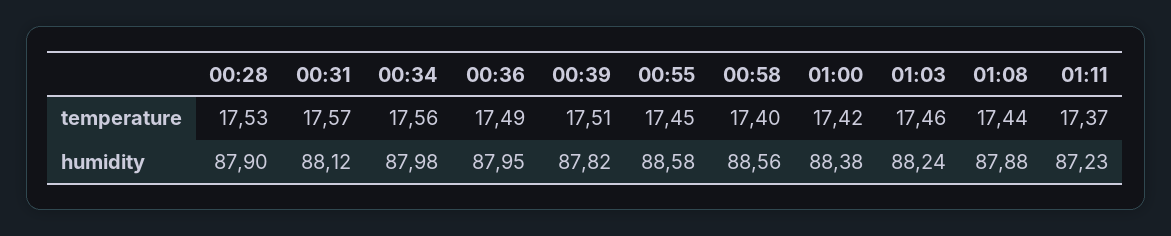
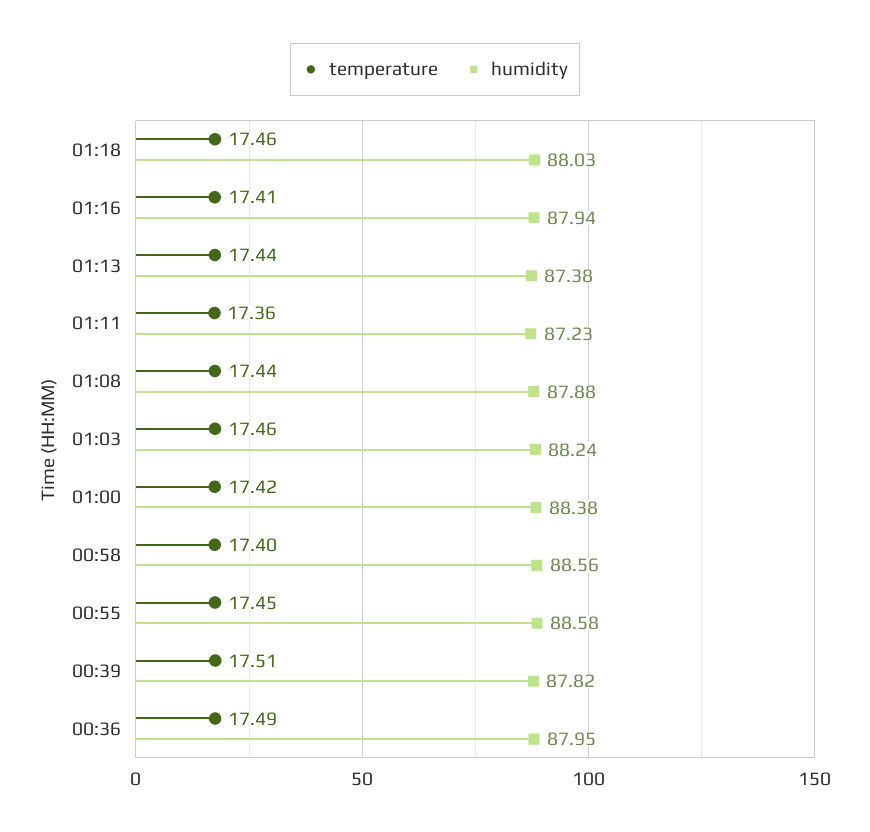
temperature, 00:28: 17.53 -> none
temperature, 00:31: 17.57 -> none
temperature, 00:34: 17.56 -> none
temperature, 01:11: 17.37 -> 17.36
humidity, 00:28: 87.9 -> none
humidity, 00:31: 88.12 -> none
humidity, 00:34: 87.98 -> none
temperature, 01:18: none -> 17.46
humidity, 01:18: none -> 88.03
temperature, 01:16: none -> 17.41
humidity, 01:16: none -> 87.94
temperature, 01:13: none -> 17.44
humidity, 01:13: none -> 87.38

